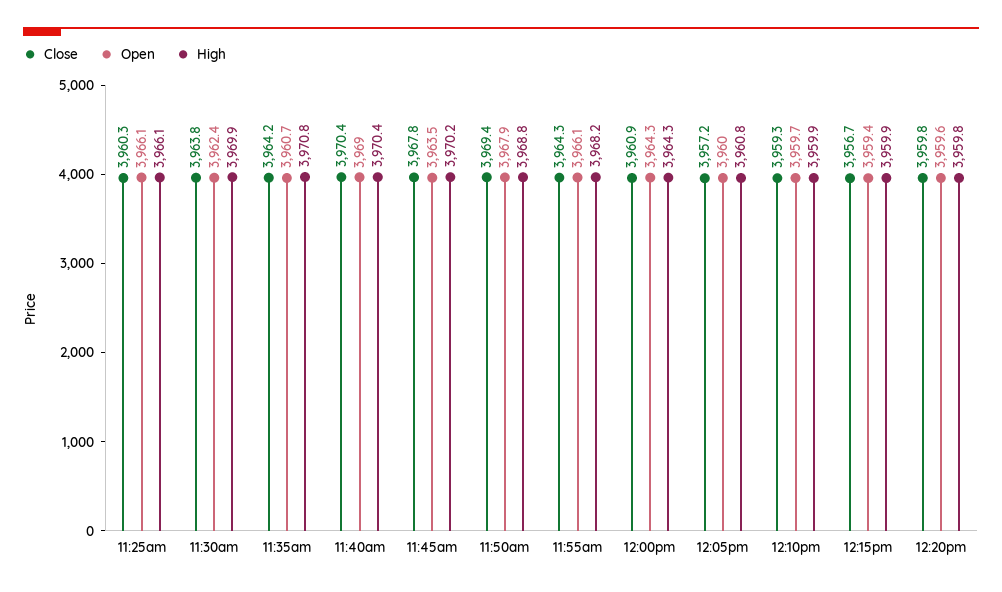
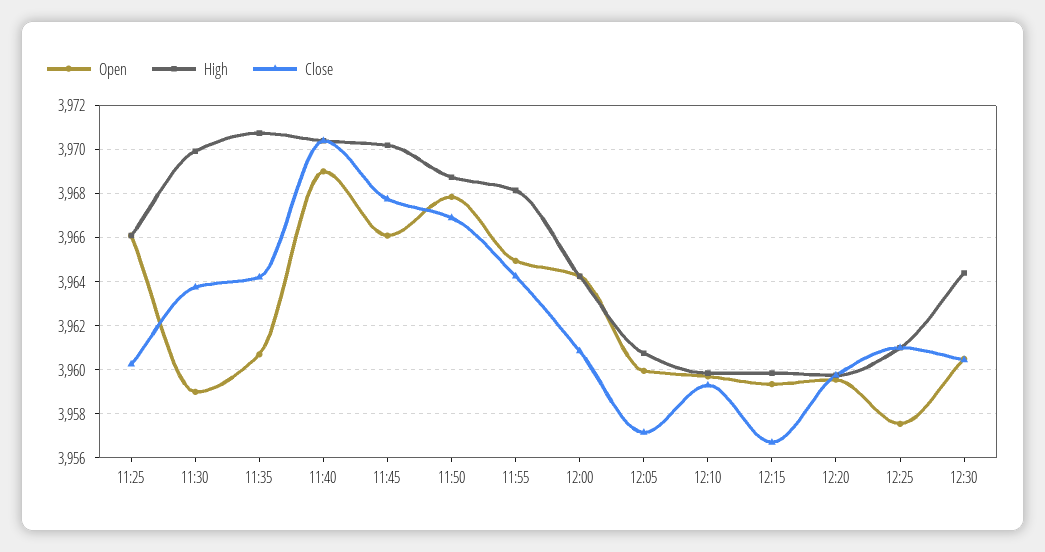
Open, 11:30am: 3962.4 -> 3959
Open, 11:45am: 3963.5 -> 3966
Close, 11:50am: 3969.4 -> 3967
Open, 11:55am: 3966.1 -> 3965
Open, 12:25: none -> 3957.5
High, 12:25: none -> 3961
Close, 12:25: none -> 3961
Open, 12:30: none -> 3960.5
High, 12:30: none -> 3964.5
Close, 12:30: none -> 3960.5

